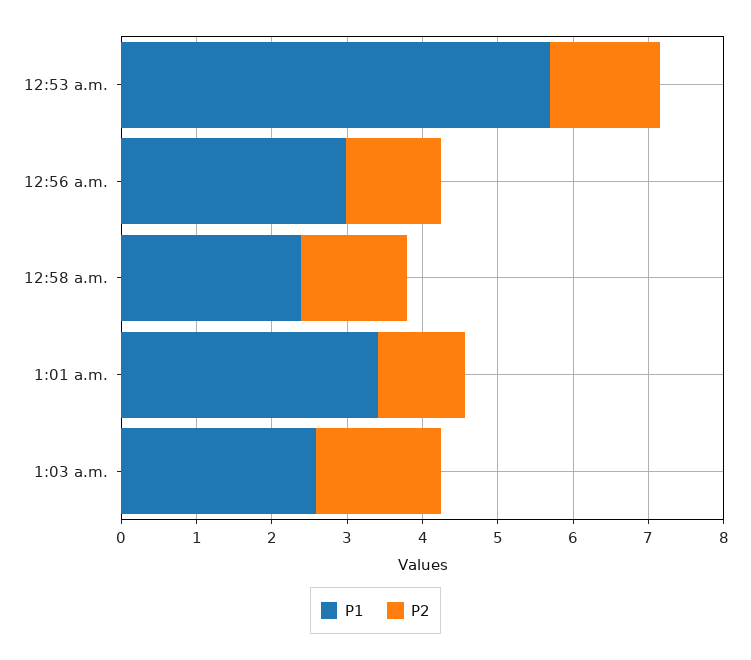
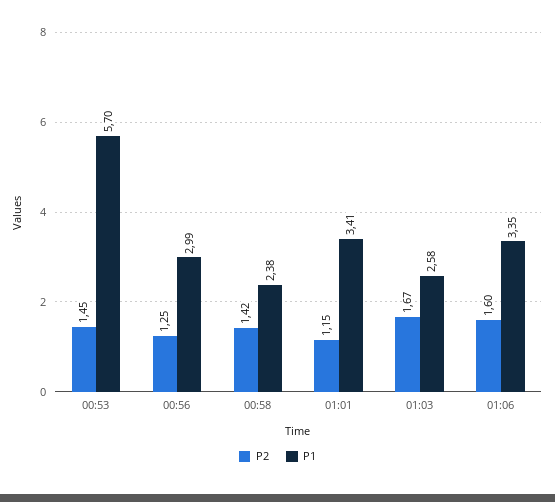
P2, 01:06: none -> 1.6
P1, 01:06: none -> 3.35

